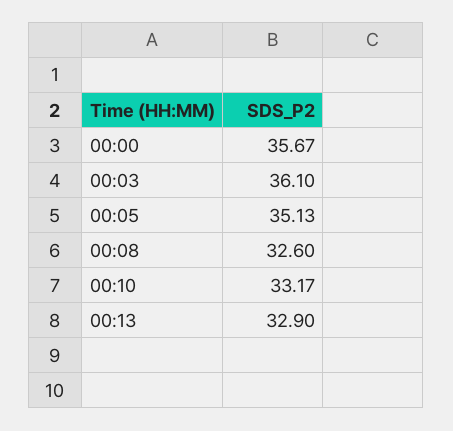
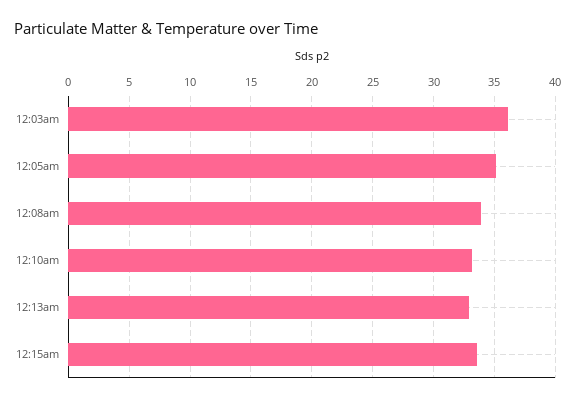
00:00: 35.67 -> none
00:08: 32.6 -> 34
12:15am: none -> 33.5

